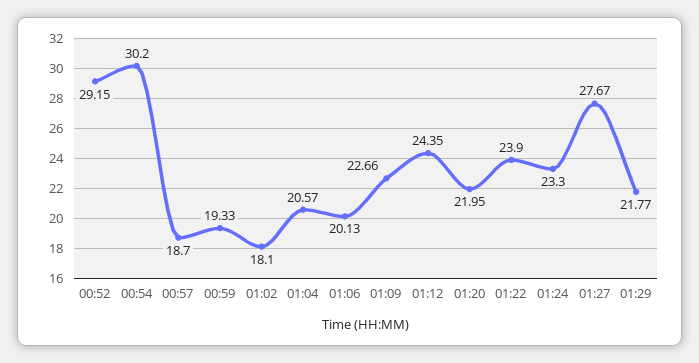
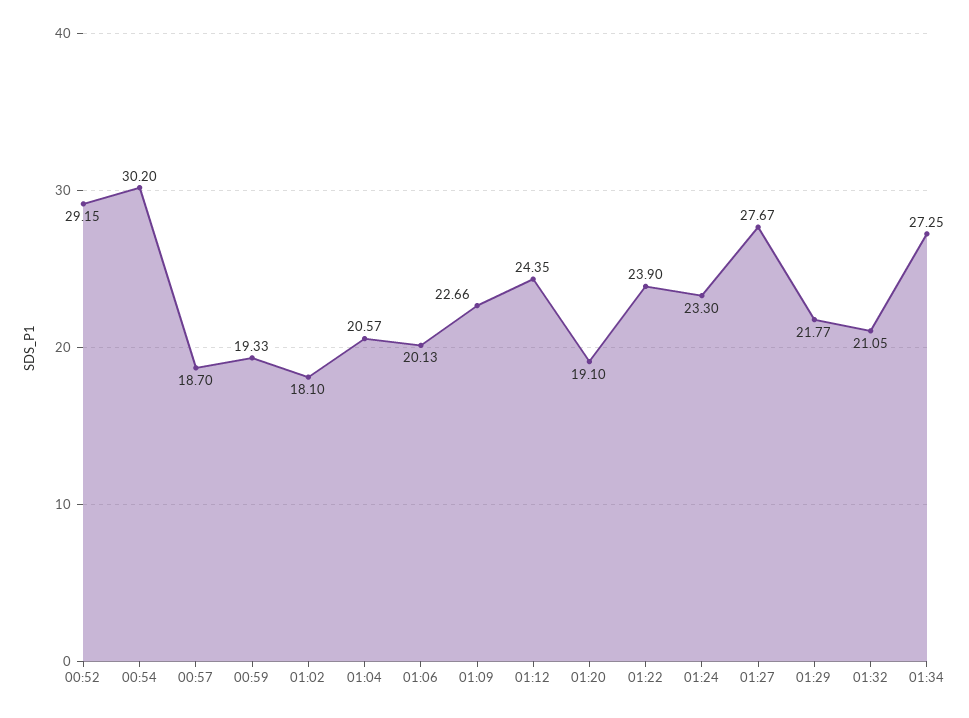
01:20: 21.95 -> 19.1
01:32: none -> 21.05
01:34: none -> 27.25

